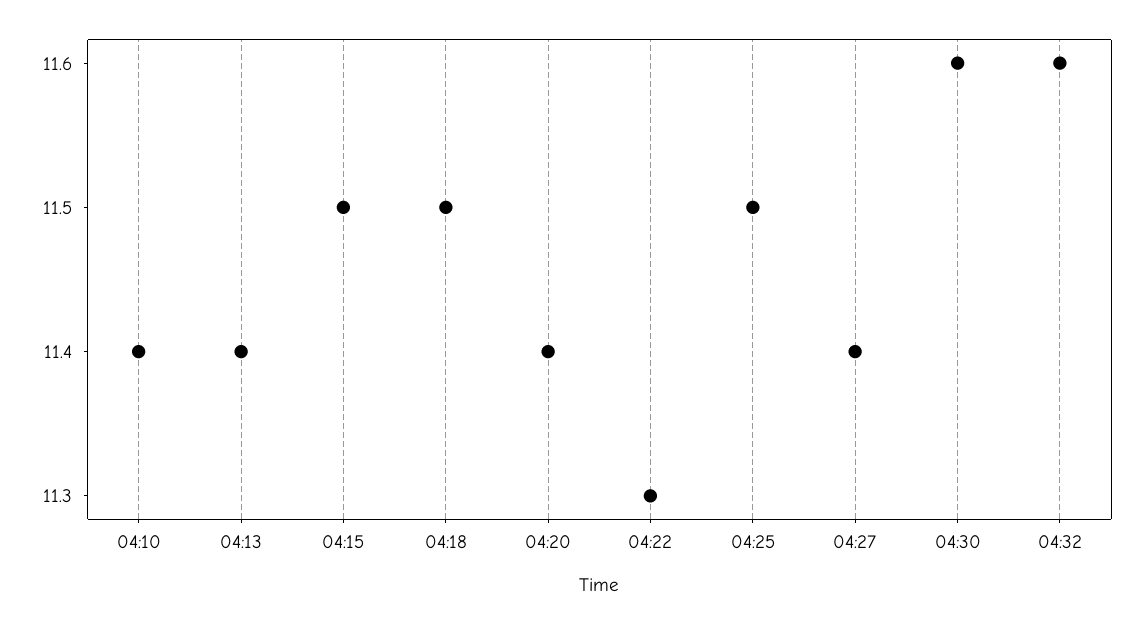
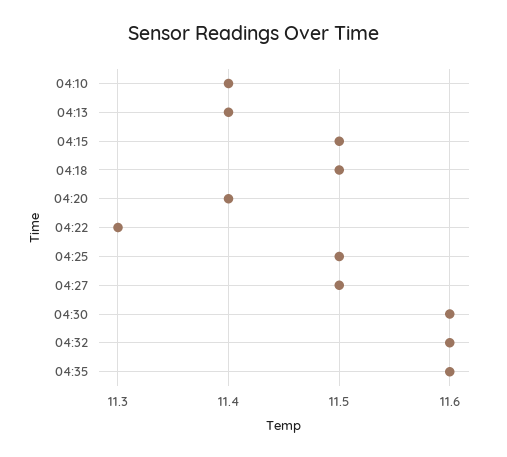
04:27: 11.4 -> 11.5
04:35: none -> 11.6

